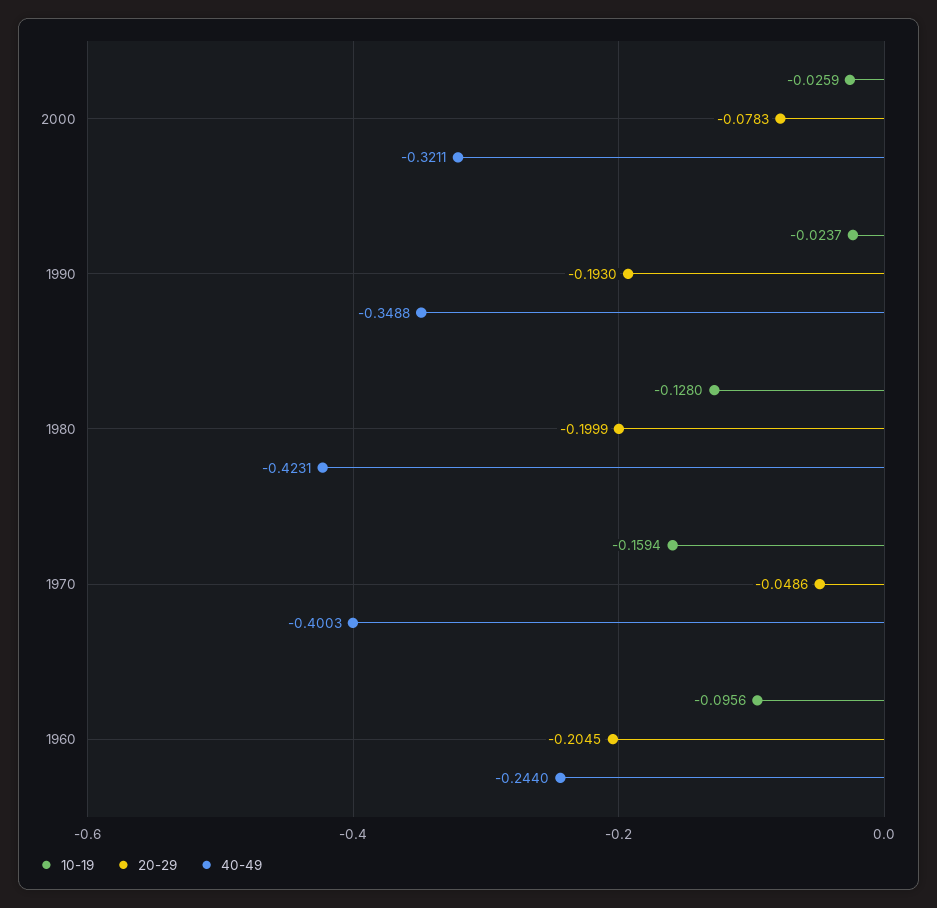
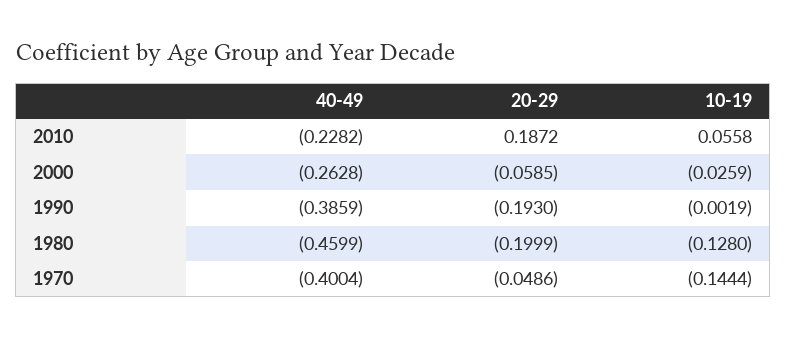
20-29, 2000: -0.0783 -> -0.0585
40-49, 2000: -0.3211 -> -0.2628
10-19, 1990: -0.0237 -> -0.0019
40-49, 1990: -0.3488 -> -0.3859
40-49, 1980: -0.4231 -> -0.4599
10-19, 1970: -0.1594 -> -0.1444
40-49, 1970: -0.4003 -> -0.4004
10-19, 1960: -0.0956 -> none
20-29, 1960: -0.2045 -> none
40-49, 1960: -0.244 -> none
40-49, 2010: none -> -0.2282
20-29, 2010: none -> 0.1872
10-19, 2010: none -> 0.0558

